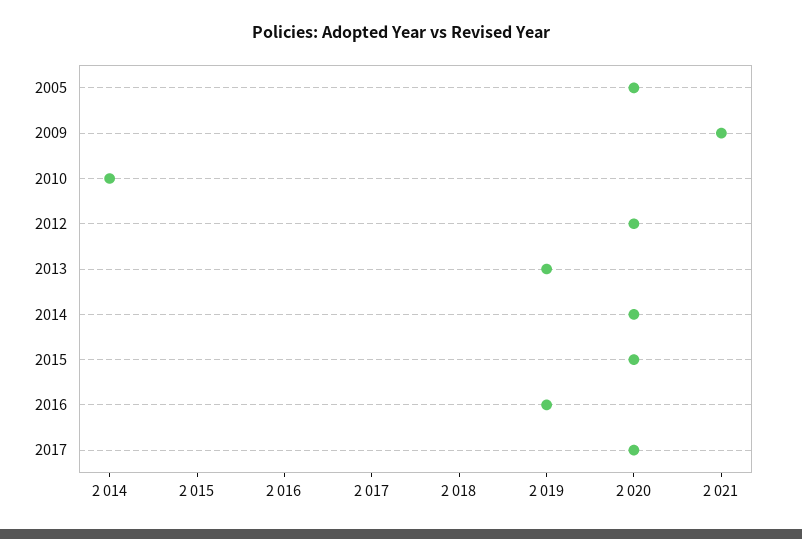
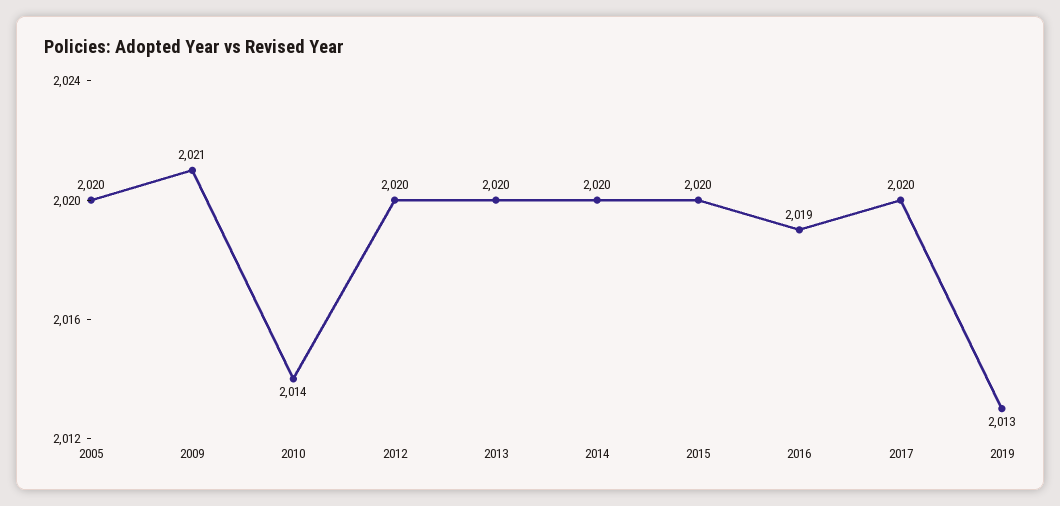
2013: 2019 -> 2020
2019: none -> 2013

